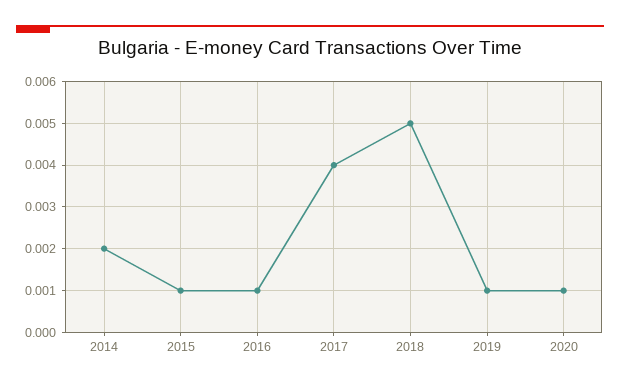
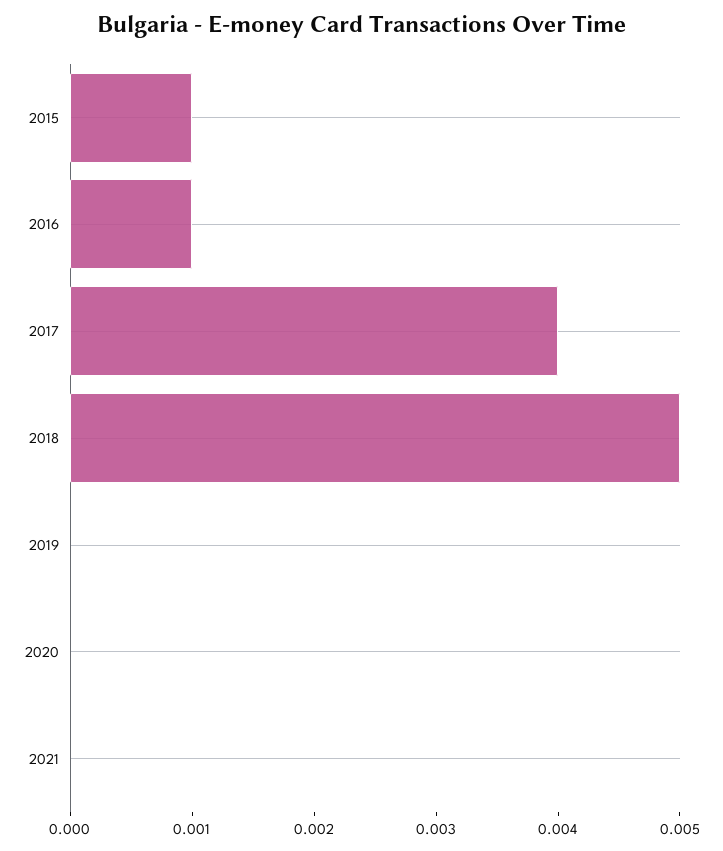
2014: 0.002 -> none
2019: 0.001 -> 0
2020: 0.001 -> 0
2021: none -> 0

